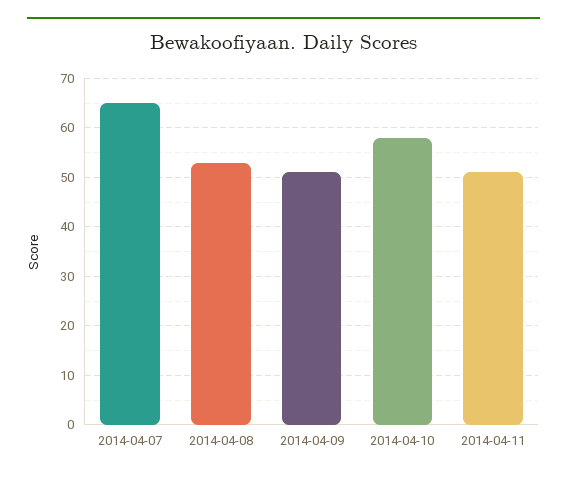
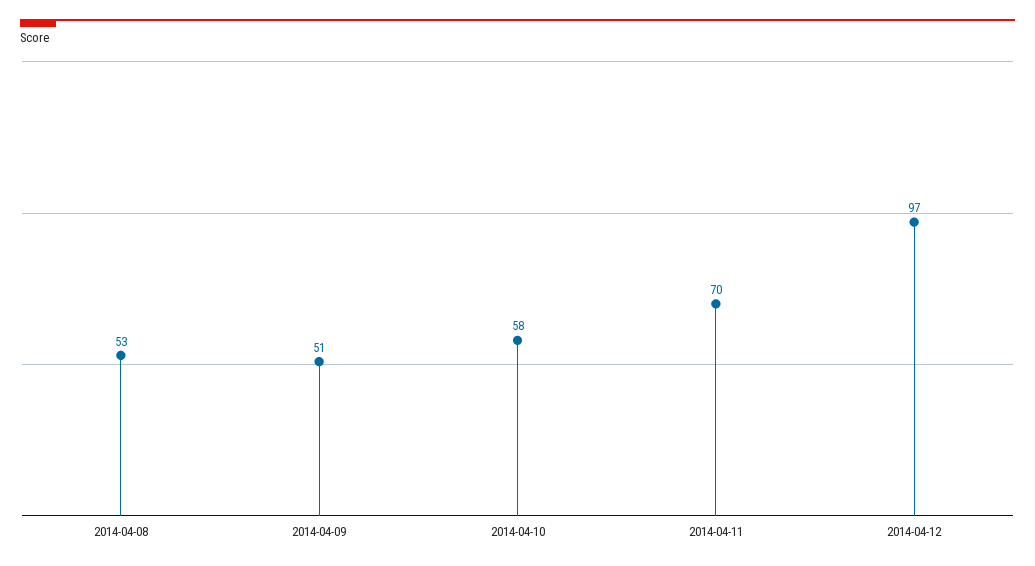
2014-04-07: 65 -> none
2014-04-11: 50 -> 70
2014-04-12: none -> 97

